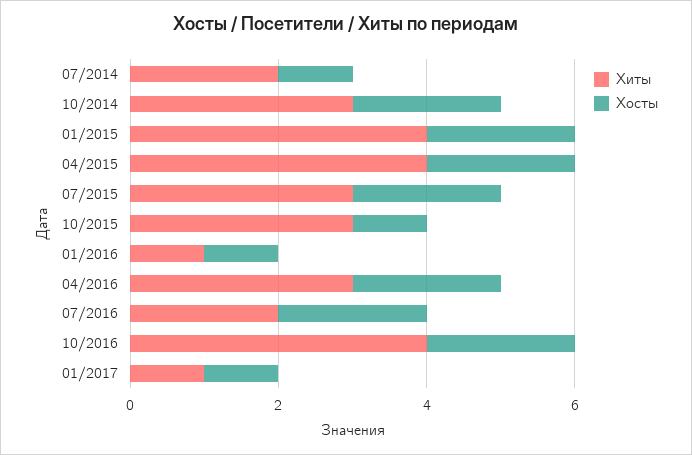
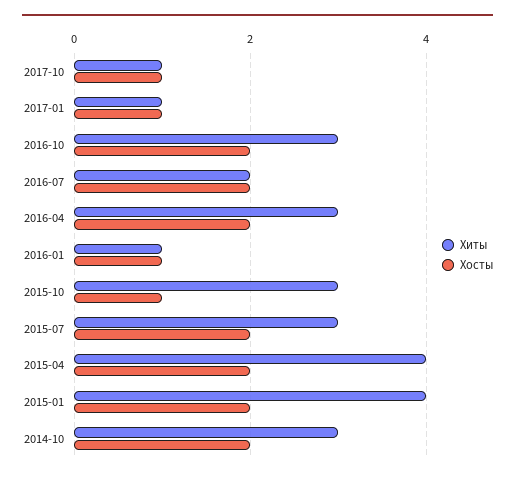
Хиты, 07/2014: 2 -> none
Хосты, 07/2014: 1 -> none
Хиты, 10/2016: 4 -> 3
Хиты, 2017-10: none -> 1
Хосты, 2017-10: none -> 1

